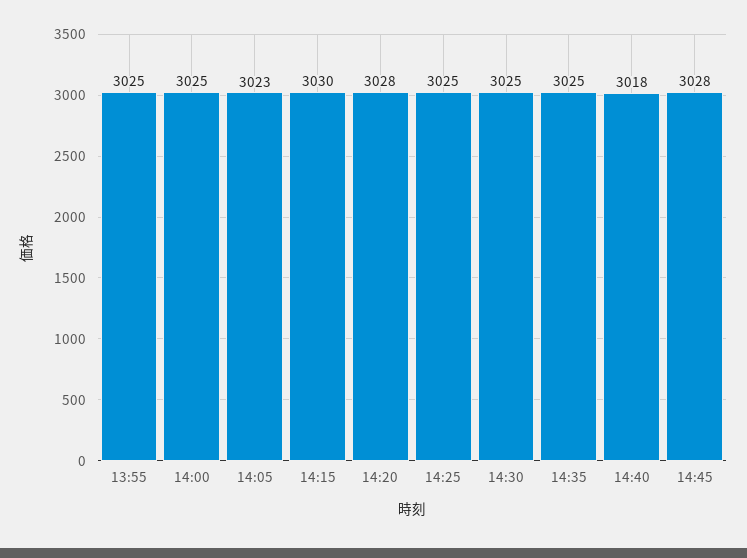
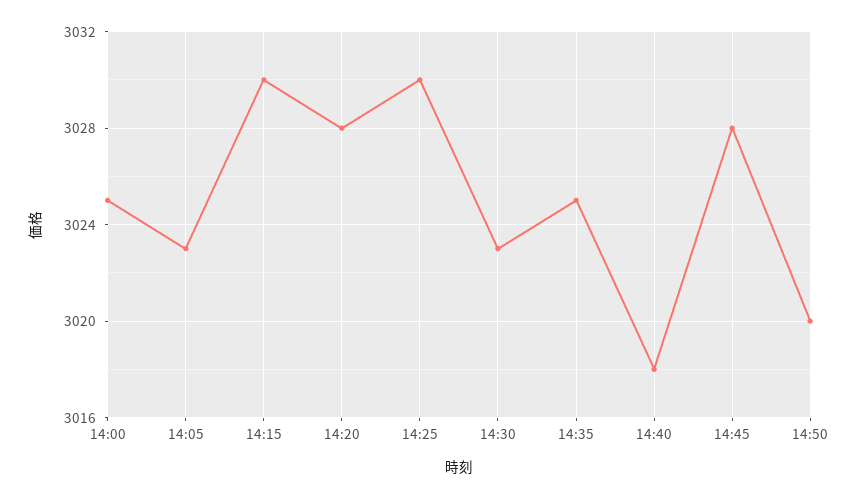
13:55: 3025 -> none
14:25: 3025 -> 3030
14:30: 3025 -> 3023
14:50: none -> 3020

